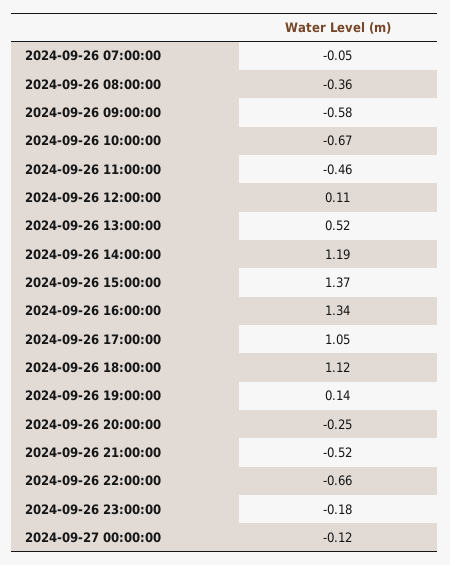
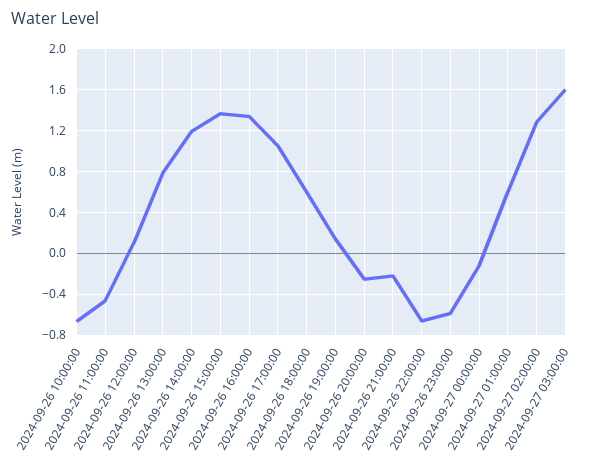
2024-09-26 07:00:00: -0.05 -> none
2024-09-26 08:00:00: -0.36 -> none
2024-09-26 09:00:00: -0.58 -> none
2024-09-26 13:00:00: 0.52 -> 0.8
2024-09-26 18:00:00: 1.12 -> 0.6
2024-09-26 21:00:00: -0.52 -> -0.2
2024-09-26 23:00:00: -0.18 -> -0.6
2024-09-27 01:00:00: none -> 0.6
2024-09-27 02:00:00: none -> 1.3
2024-09-27 03:00:00: none -> 1.6

